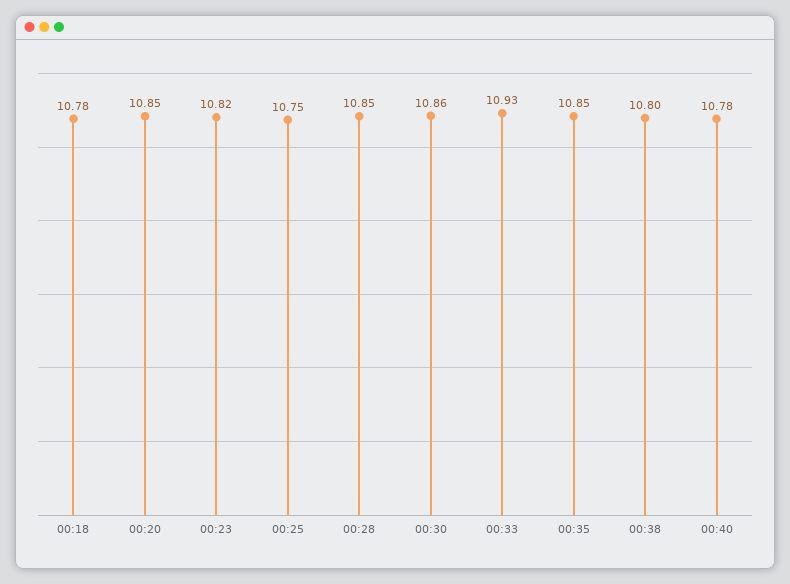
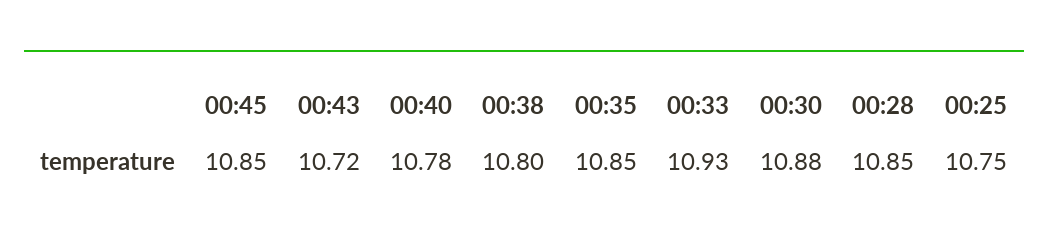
00:18: 10.78 -> none
00:20: 10.85 -> none
00:23: 10.82 -> none
00:30: 10.86 -> 10.88
00:45: none -> 10.85
00:43: none -> 10.72

